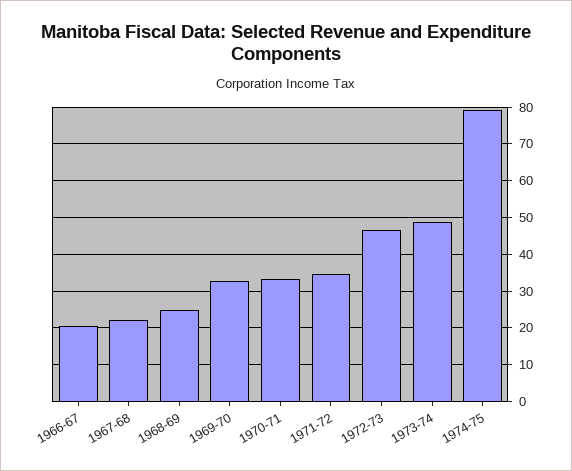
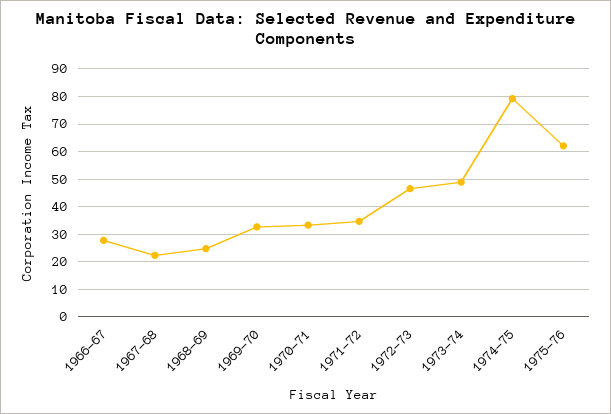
1966-67: 20 -> 27.5
1975-76: none -> 62.5

